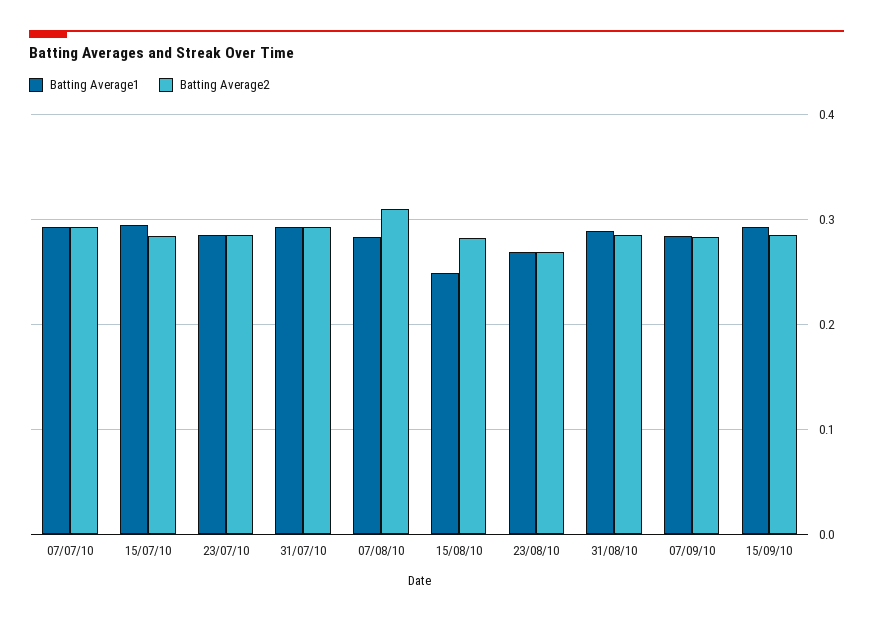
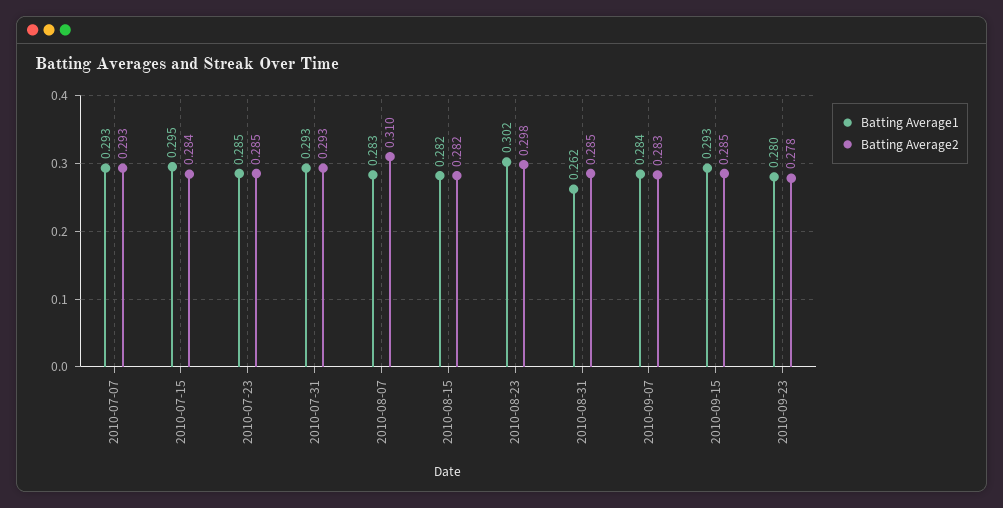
Batting Average1, 15/08/10: 0.25 -> 0.282
Batting Average1, 23/08/10: 0.27 -> 0.302
Batting Average2, 23/08/10: 0.27 -> 0.298
Batting Average1, 31/08/10: 0.29 -> 0.262
Batting Average1, 2010-09-23: none -> 0.28
Batting Average2, 2010-09-23: none -> 0.278

